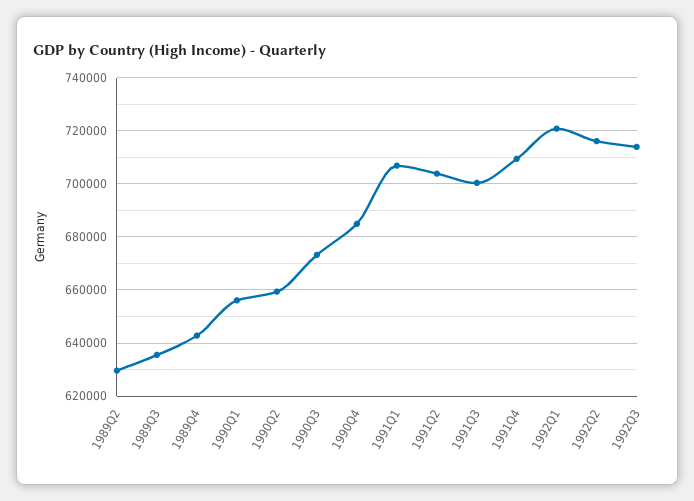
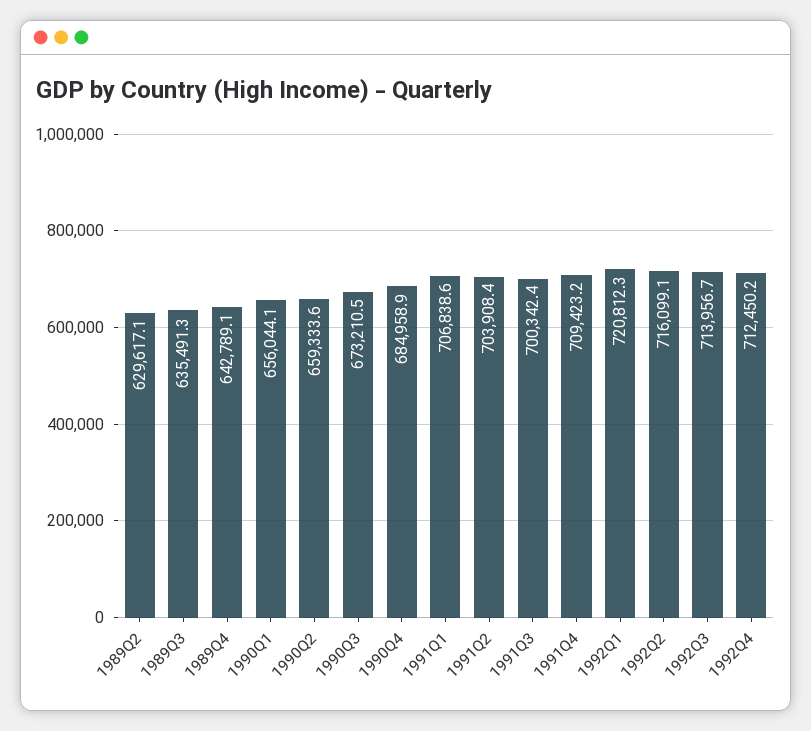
1992Q4: none -> 712450.2

